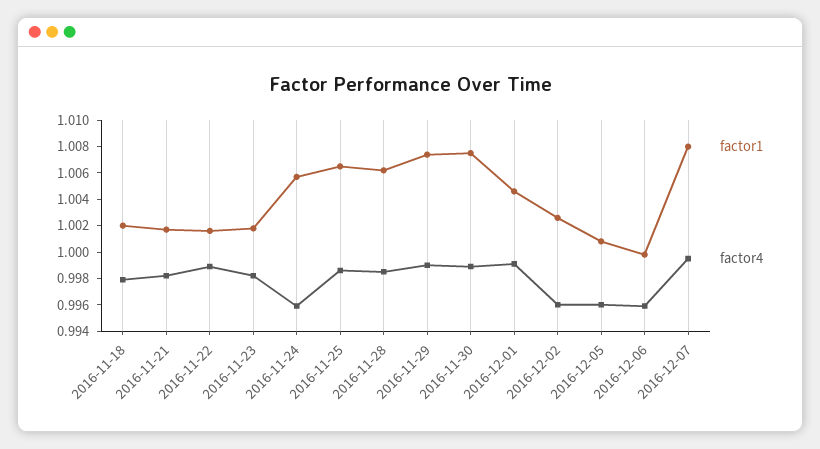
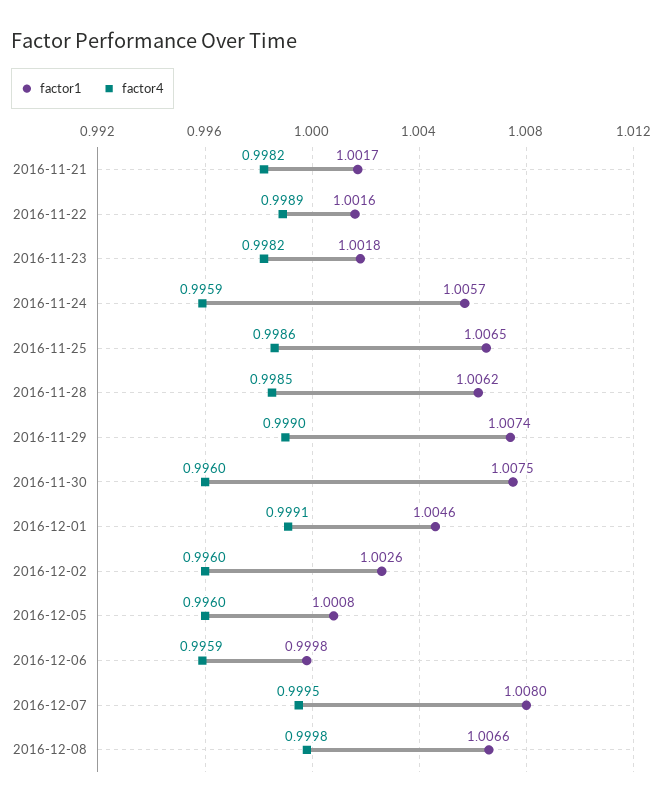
factor1, 2016-11-18: 1.002 -> none
factor4, 2016-11-18: 0.998 -> none
factor4, 2016-11-30: 0.999 -> 0.996
factor1, 2016-12-08: none -> 1.0066
factor4, 2016-12-08: none -> 0.9998

